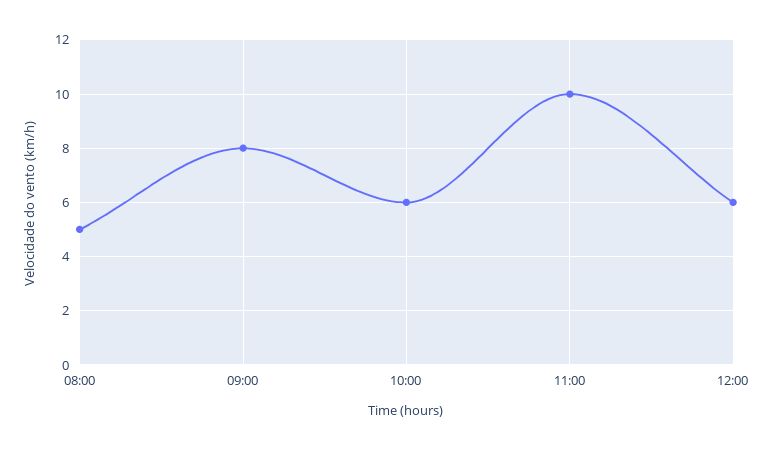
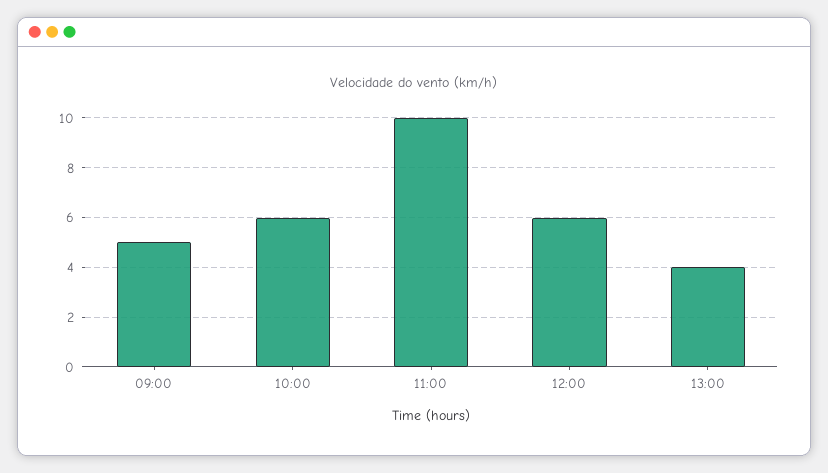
08:00: 5 -> none
09:00: 8 -> 5
13:00: none -> 4

